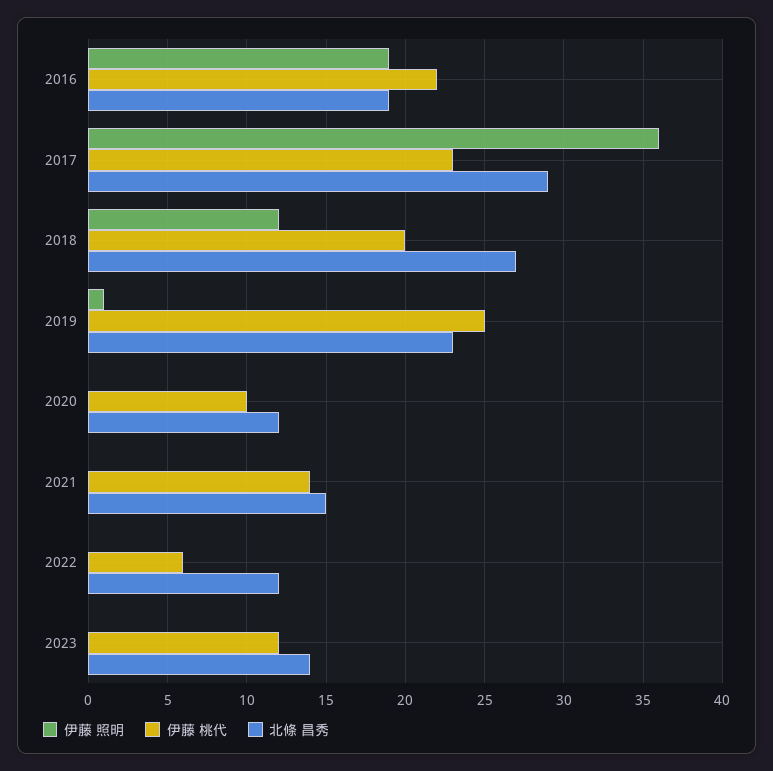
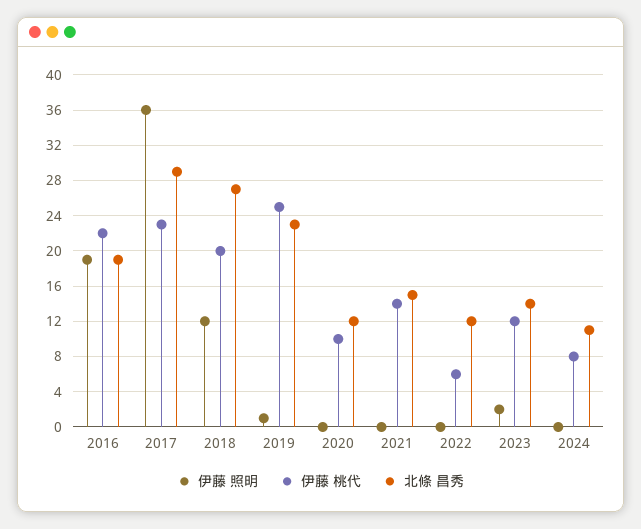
伊藤 照明, 2023: 0 -> 2
伊藤 照明, 2024: none -> 0
伊藤 桃代, 2024: none -> 8
北條 昌秀, 2024: none -> 11

